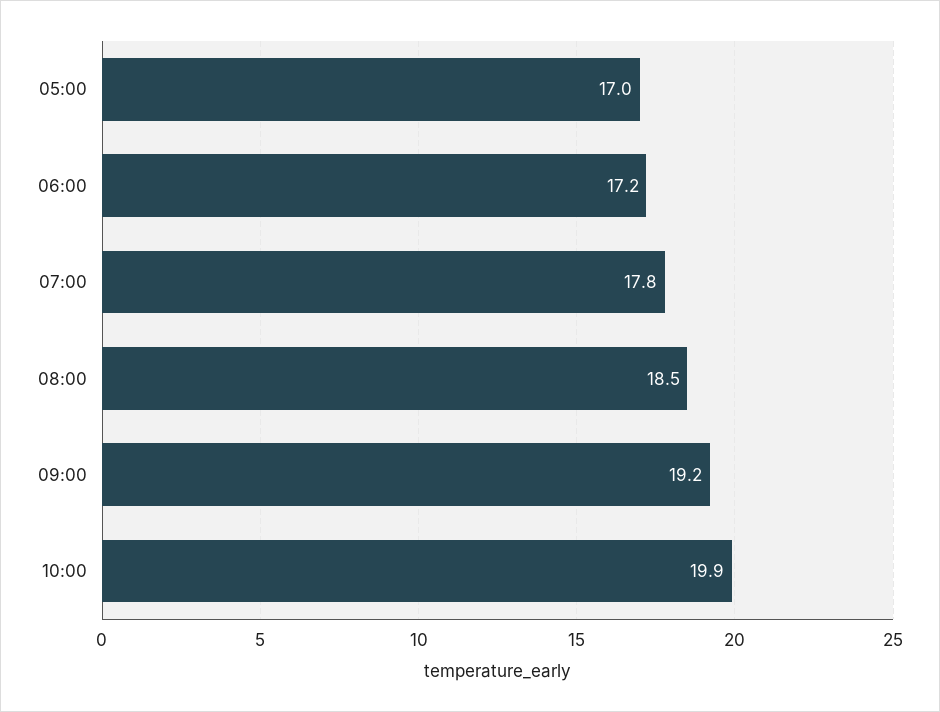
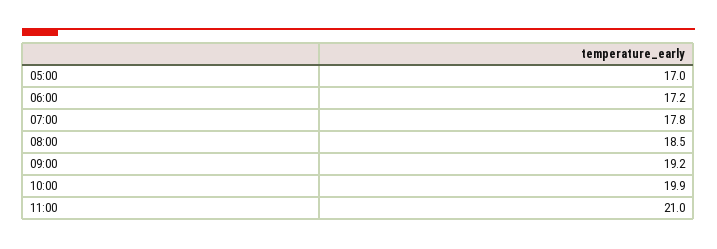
11:00: none -> 21

